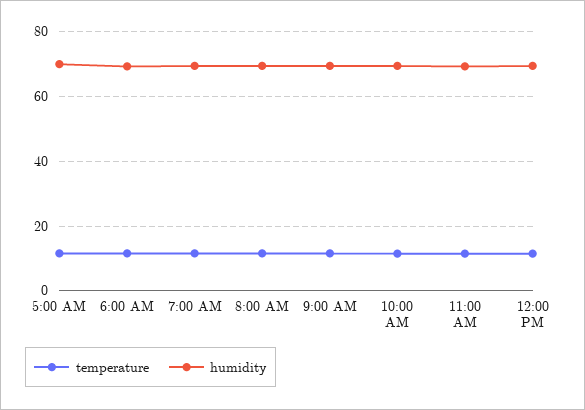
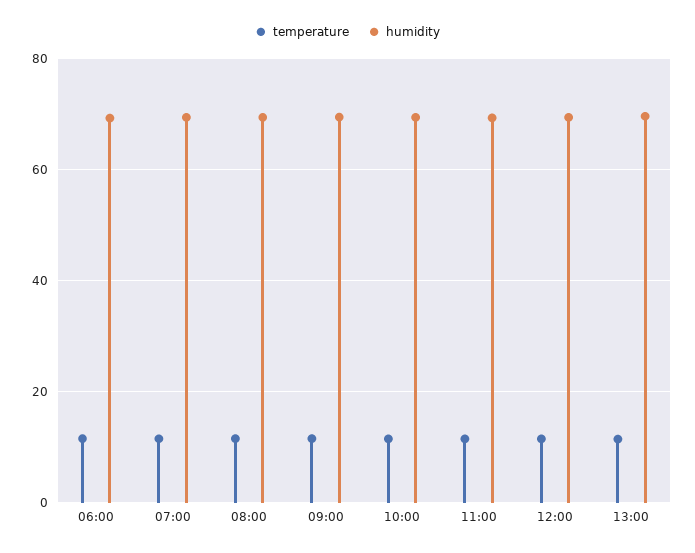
temperature, 5:00 AM: 12 -> none
humidity, 5:00 AM: 70 -> none
temperature, 13:00: none -> 12
humidity, 13:00: none -> 70

